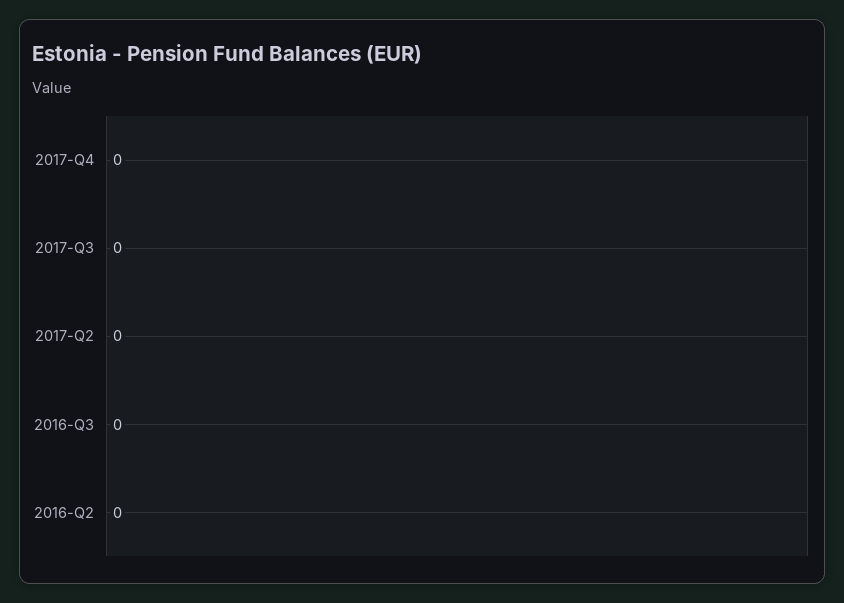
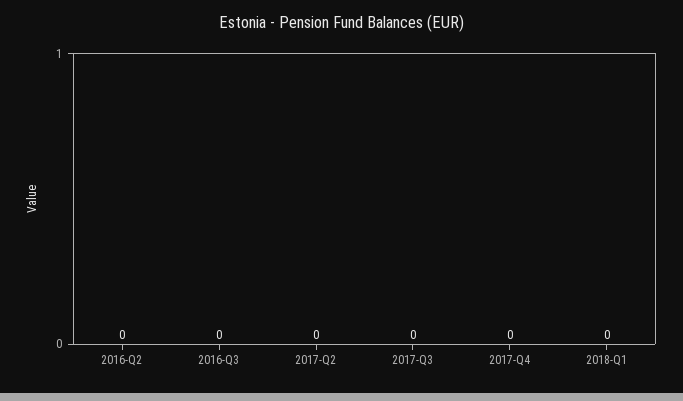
2018-Q1: none -> 0

